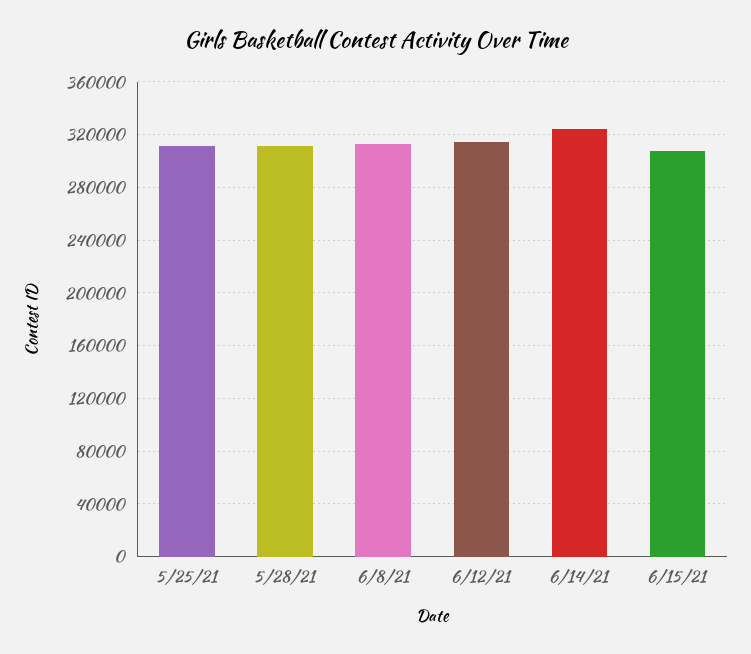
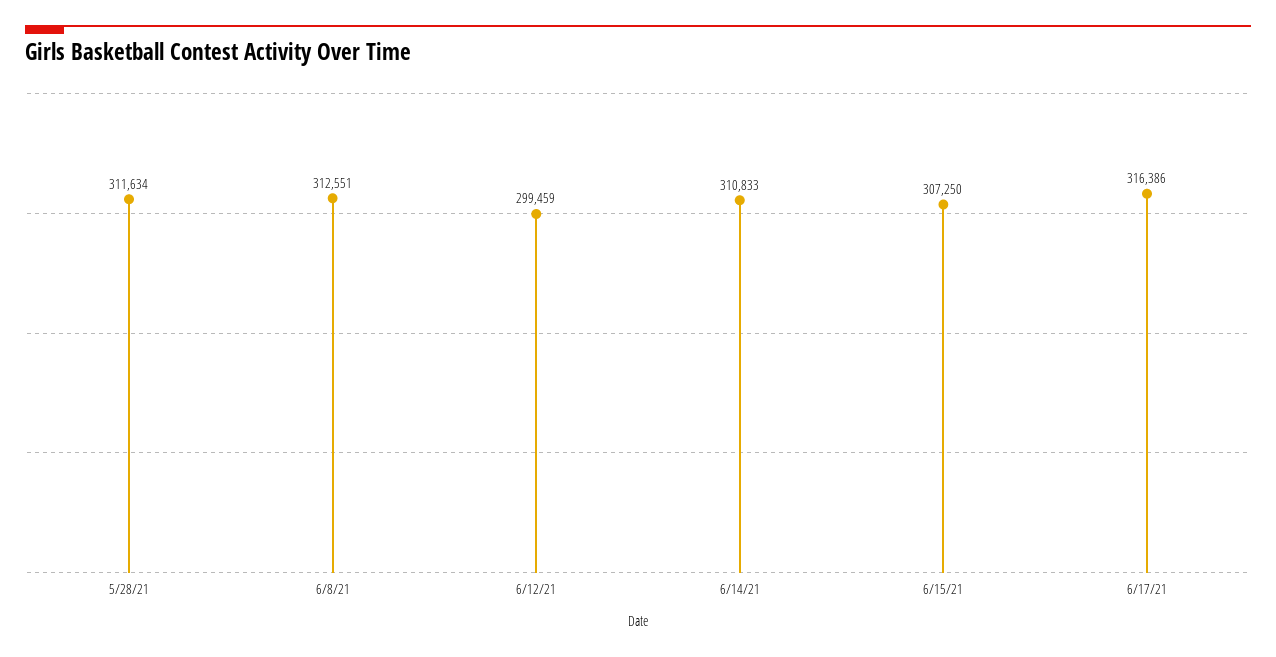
5/25/21: 310000 -> none
6/12/21: 315000 -> 299459
6/14/21: 325000 -> 310833
6/17/21: none -> 316386

